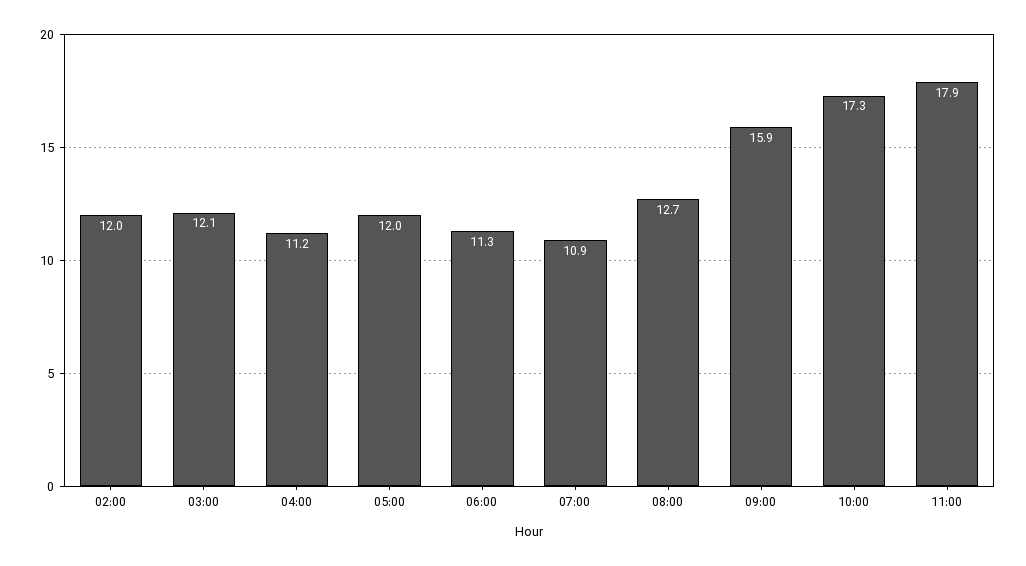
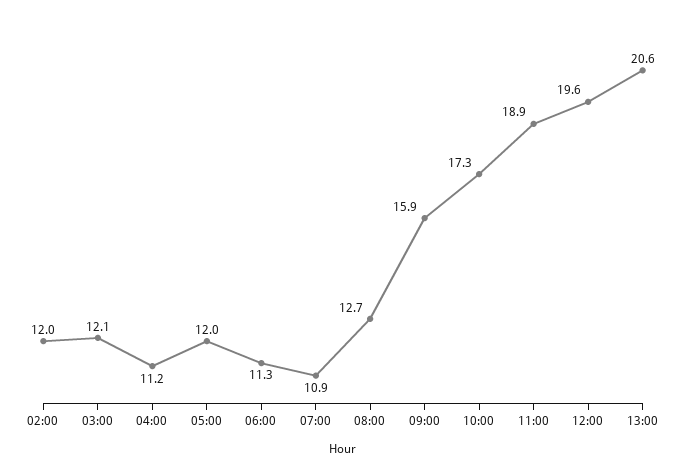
11:00: 17.9 -> 18.9
12:00: none -> 19.6
13:00: none -> 20.6

